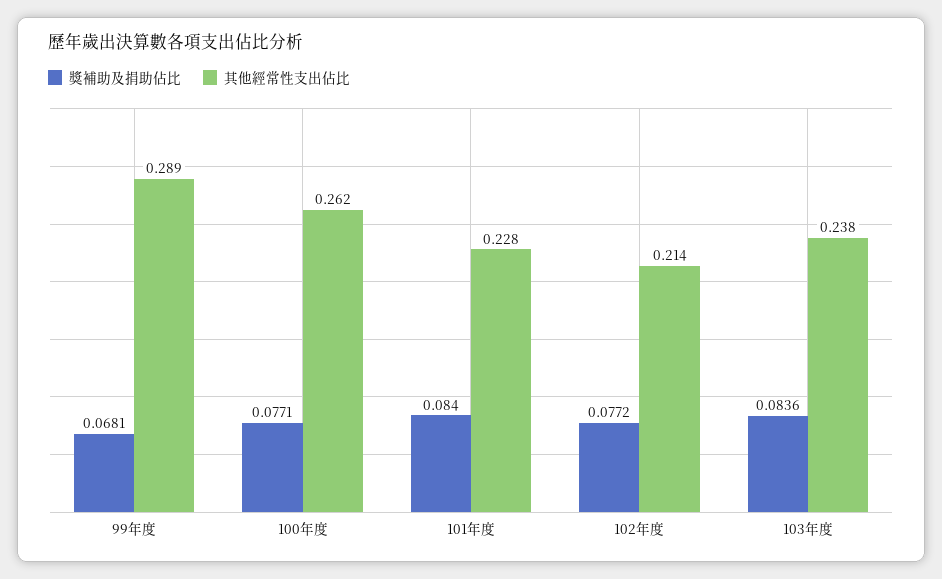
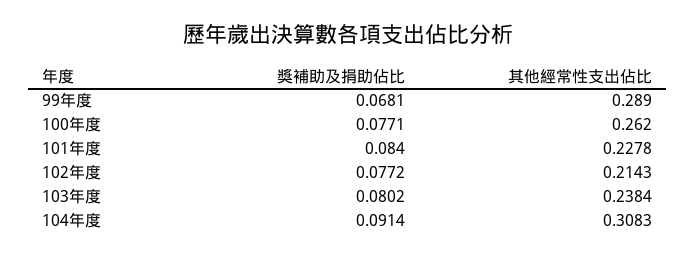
獎補助及捐助佔比, 103年度: 0.0836 -> 0.0802
獎補助及捐助佔比, 104年度: none -> 0.0914
其他經常性支出佔比, 104年度: none -> 0.3083

